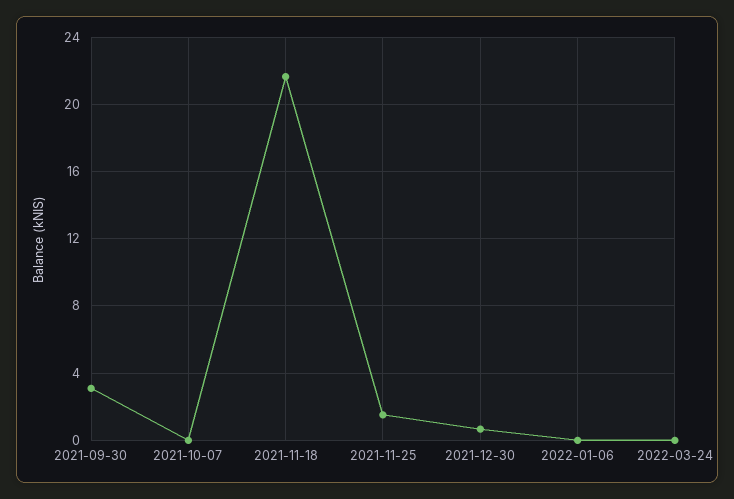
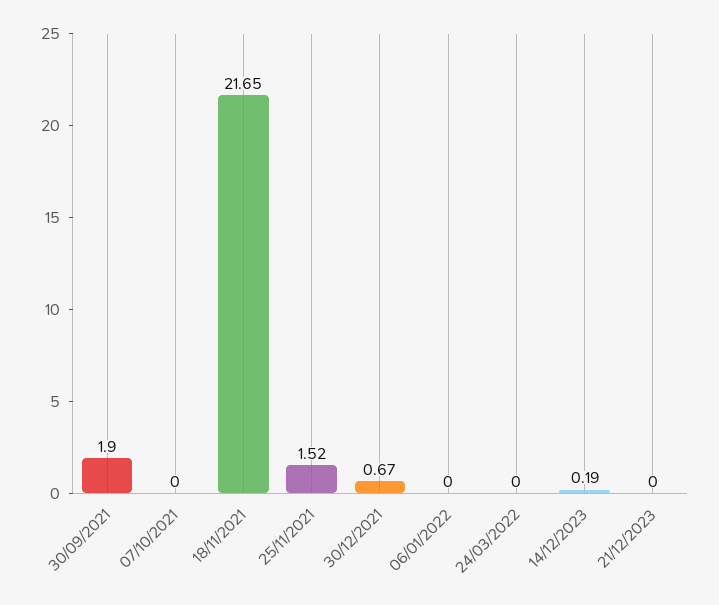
2021-09-30: 3 -> 1.9
14/12/2023: none -> 0.19
21/12/2023: none -> 0

